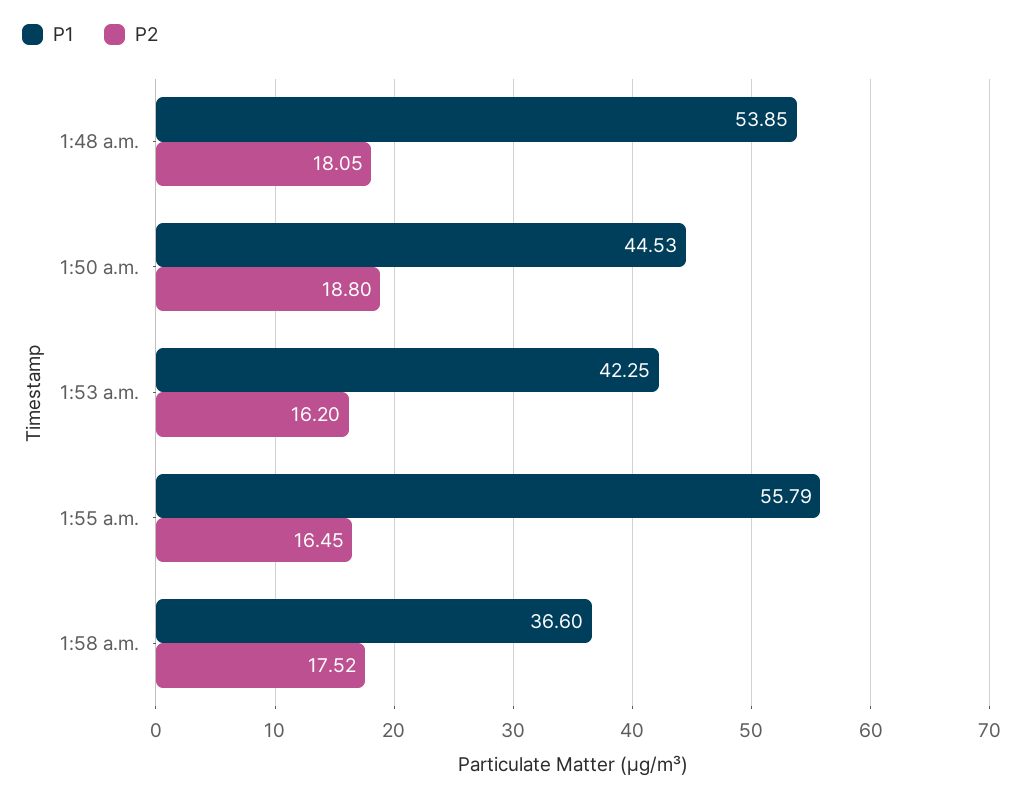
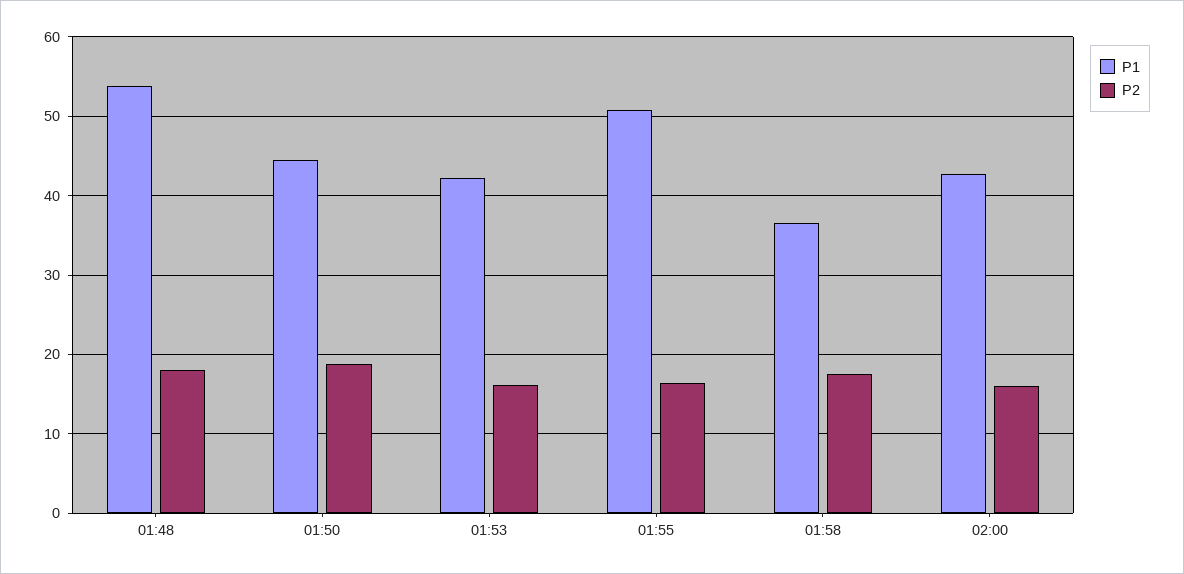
P1, 1:55 a.m.: 55.79 -> 51
P1, 02:00: none -> 43
P2, 02:00: none -> 16

